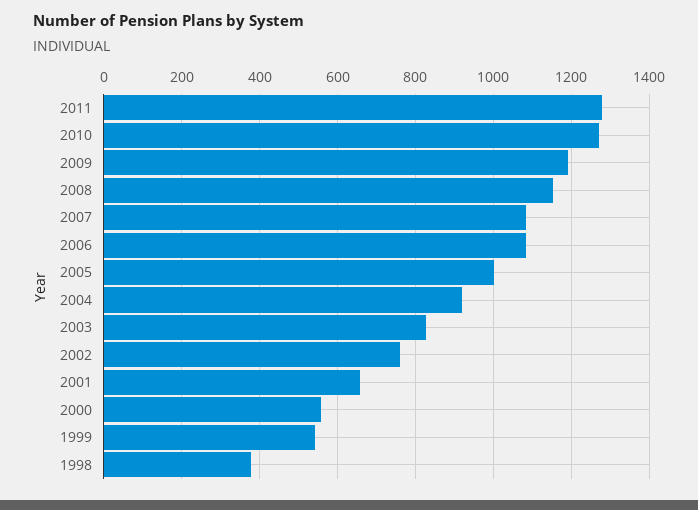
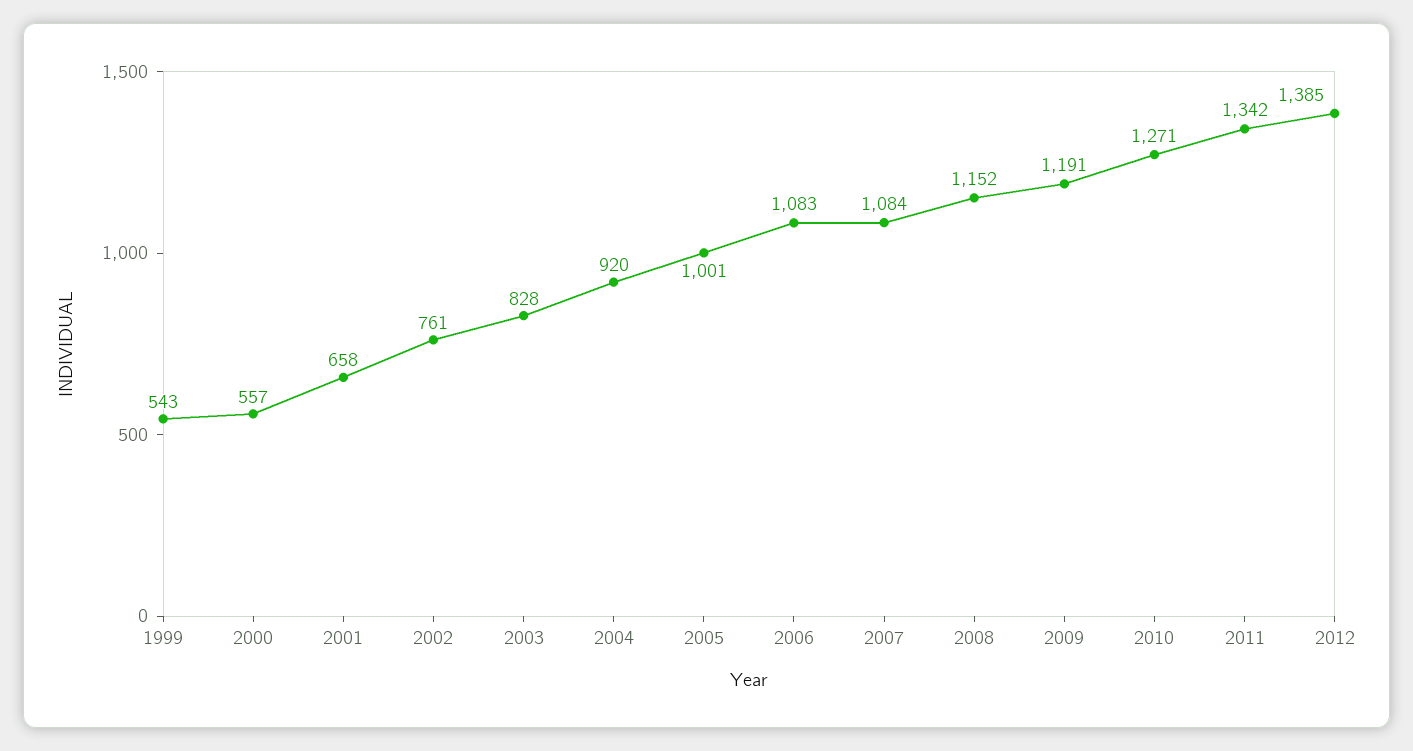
2011: 1280 -> 1342
1998: 380 -> none
2012: none -> 1385

